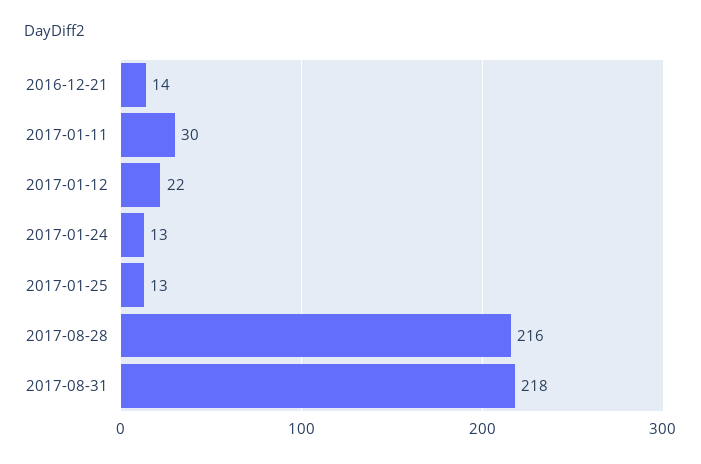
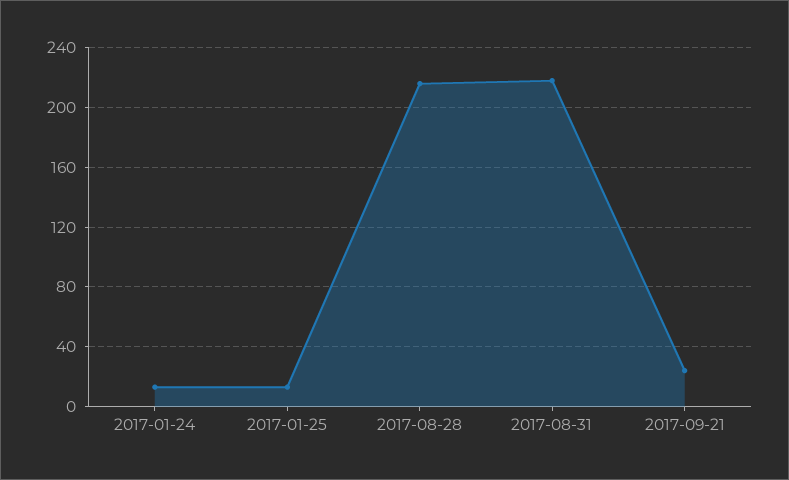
2016-12-21: 14 -> none
2017-01-11: 30 -> none
2017-01-12: 22 -> none
2017-09-21: none -> 25

